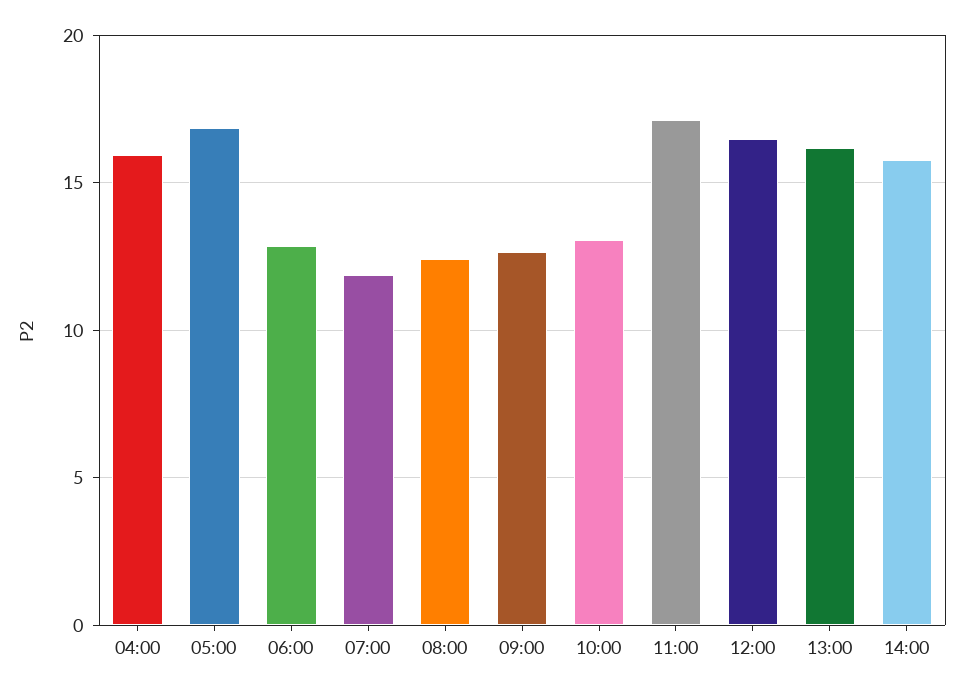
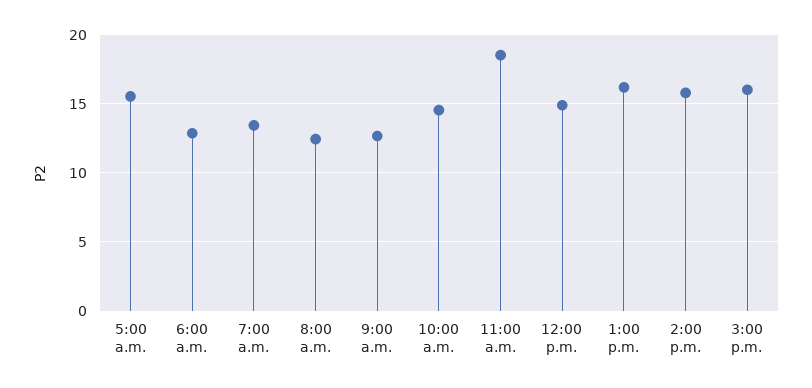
04:00: 16 -> none
05:00: 17 -> 15.5
07:00: 12 -> 13.5
10:00: 13 -> 14.5
11:00: 17 -> 18.5
12:00: 16.5 -> 15
3:00 p.m.: none -> 16

